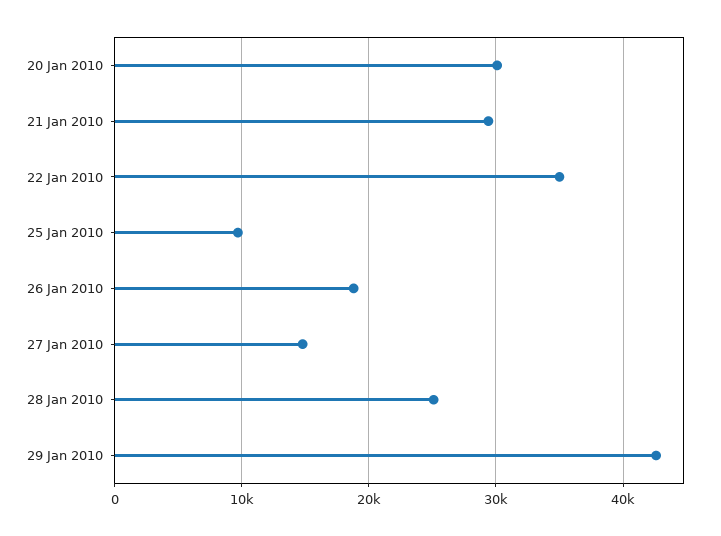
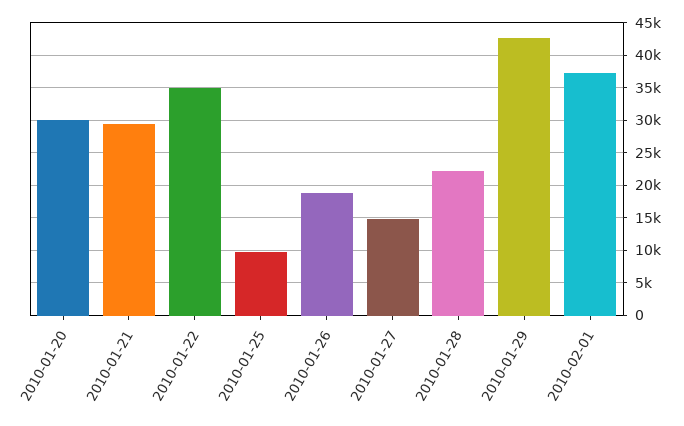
28 Jan 2010: 25000 -> 22000
2010-02-01: none -> 37000

